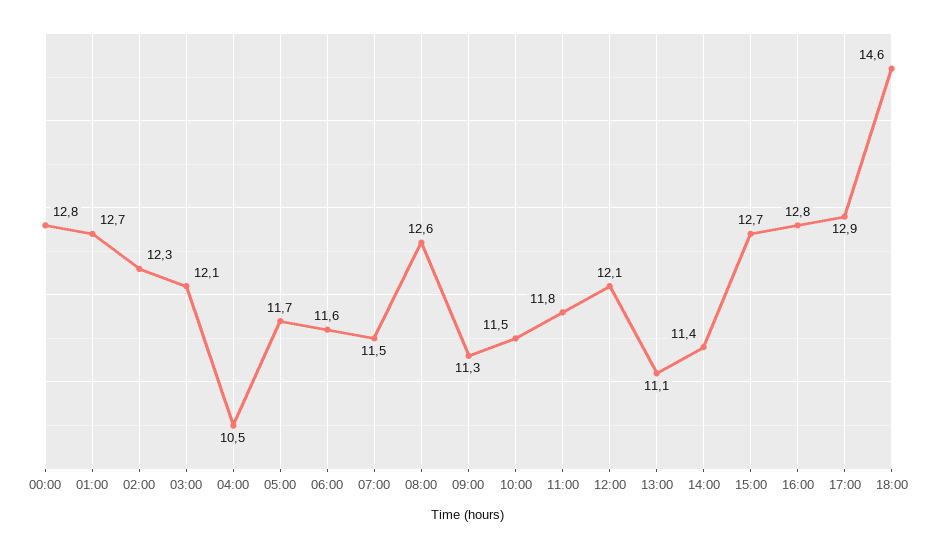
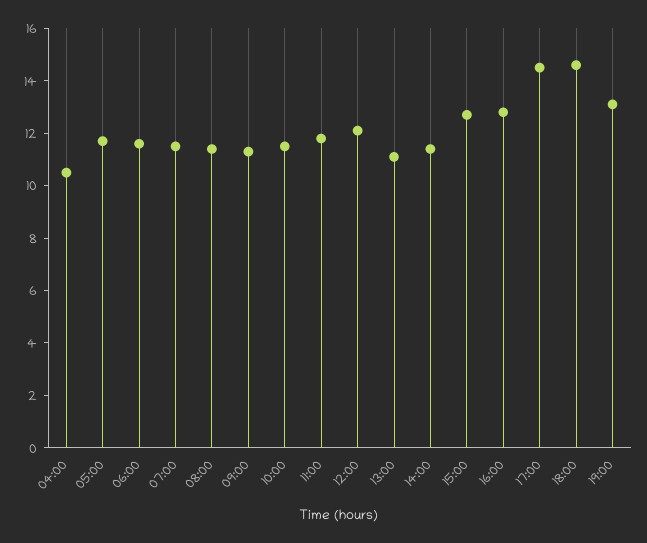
00:00: 12.8 -> none
01:00: 12.7 -> none
02:00: 12.3 -> none
03:00: 12.1 -> none
08:00: 12.6 -> 11.5
17:00: 12.9 -> 14.5
19:00: none -> 13

